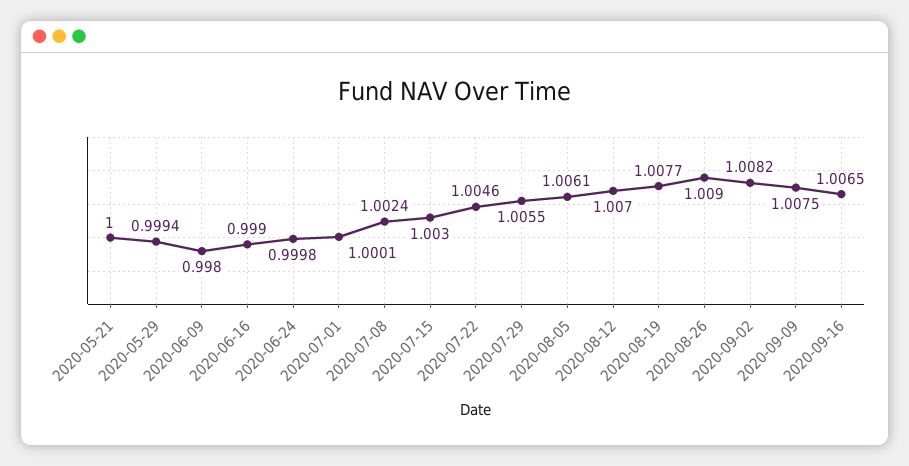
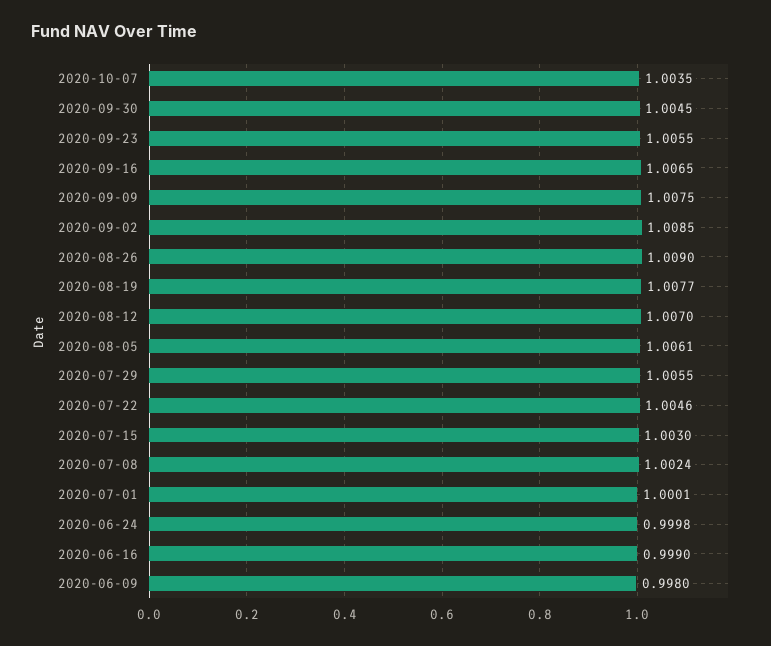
2020-05-21: 1 -> none
2020-05-29: 0.9994 -> none
2020-09-02: 1.0082 -> 1.0085
2020-10-07: none -> 1.0035
2020-09-30: none -> 1.0045
2020-09-23: none -> 1.0055

